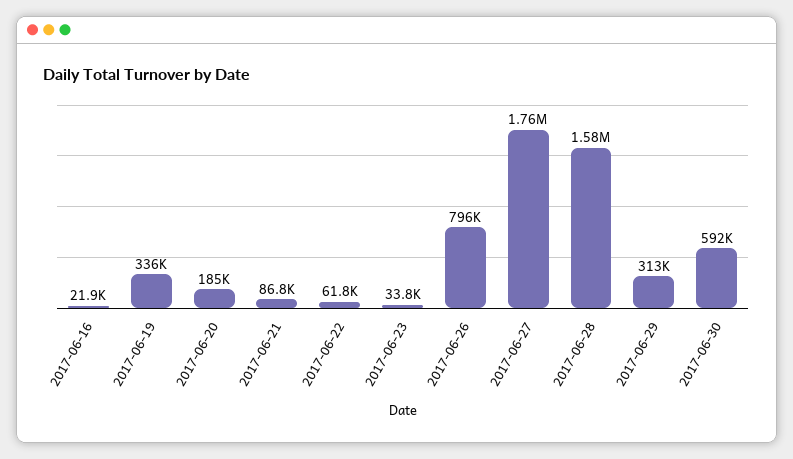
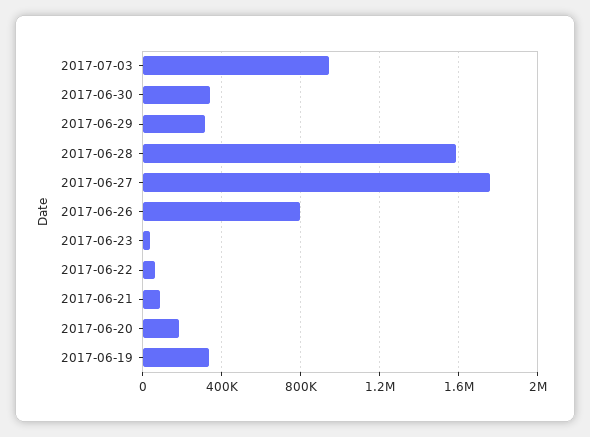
2017-06-16: 21900 -> none
2017-06-30: 592000 -> 350000
2017-07-03: none -> 950000

